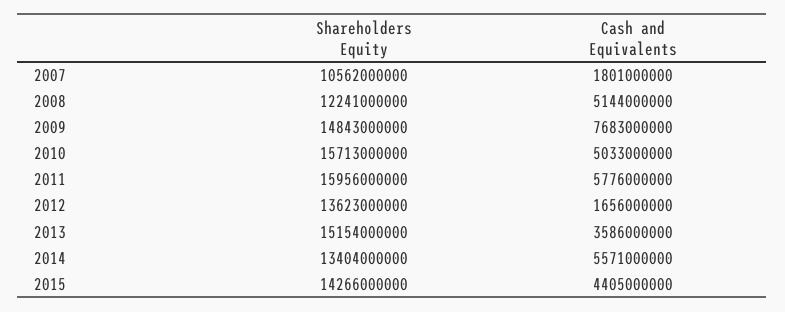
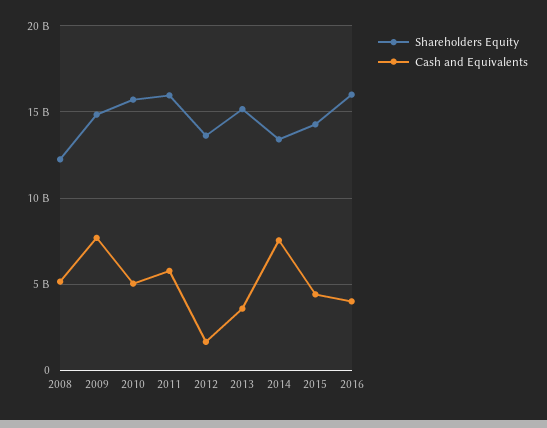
Shareholders Equity, 2007: 10562000000 -> none
Cash and Equivalents, 2007: 1801000000 -> none
Cash and Equivalents, 2014: 5571000000 -> 7500000000
Shareholders Equity, 2016: none -> 16000000000
Cash and Equivalents, 2016: none -> 4000000000

